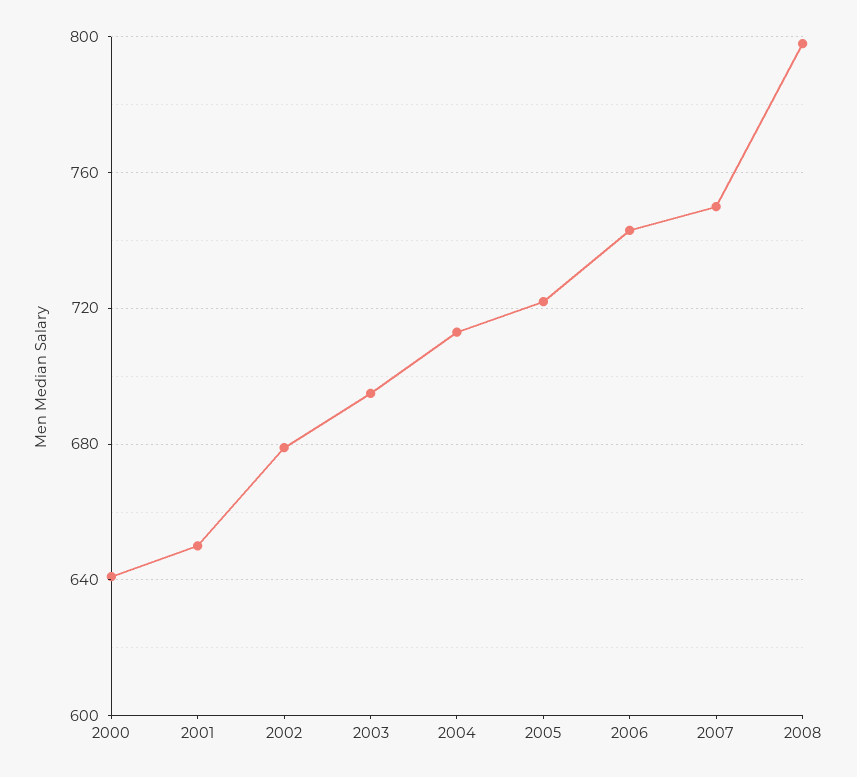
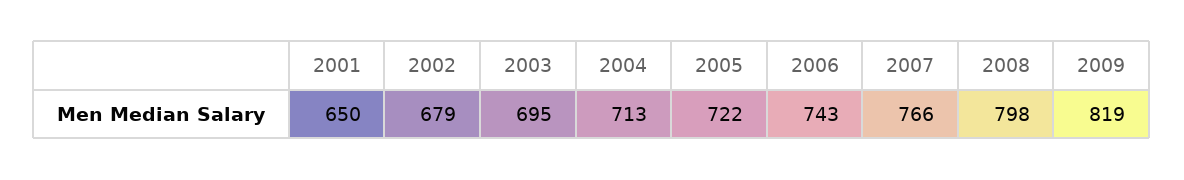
2000: 640 -> none
2007: 750 -> 766
2009: none -> 819

